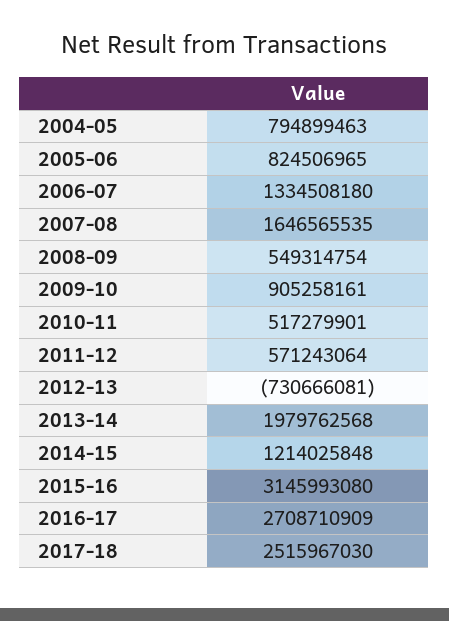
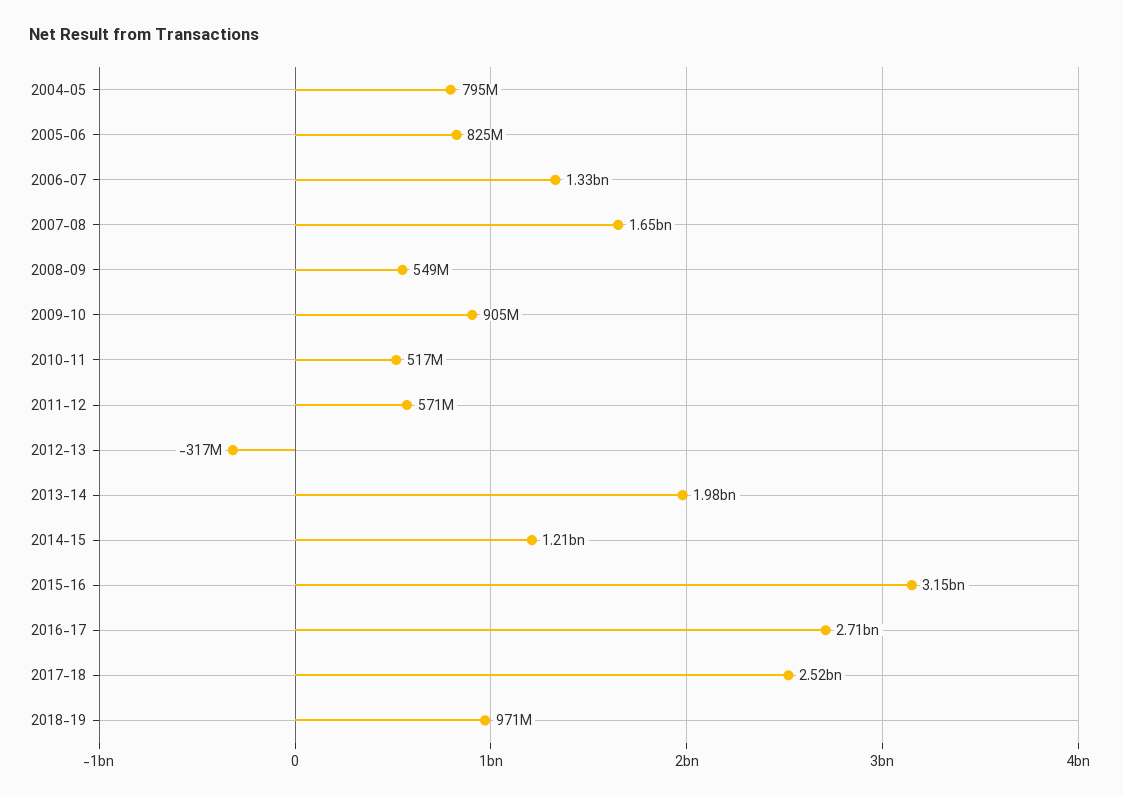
2012-13: -730666081 -> -317000000
2018-19: none -> 971000000

